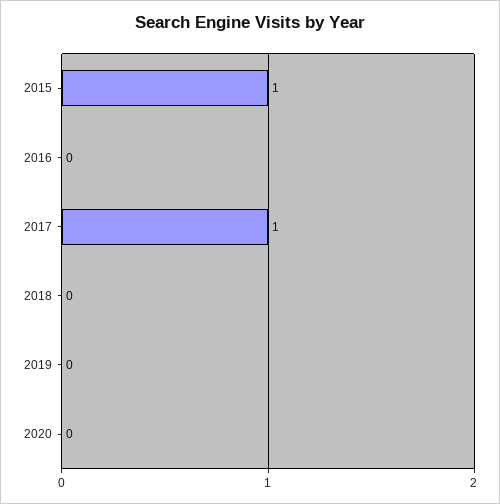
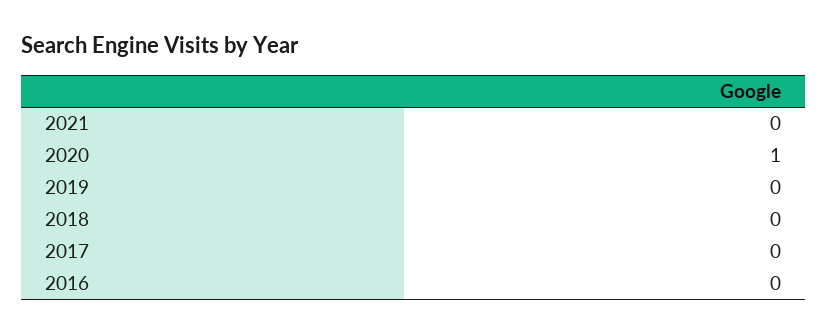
2015: 1 -> none
2017: 1 -> 0
2020: 0 -> 1
2021: none -> 0

